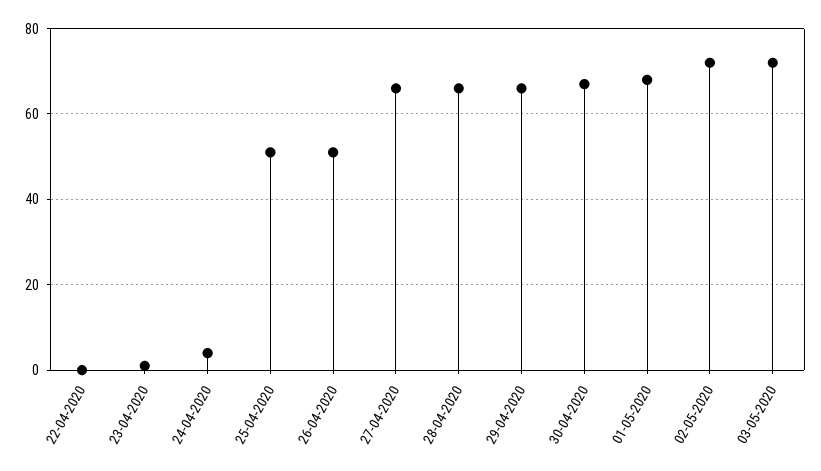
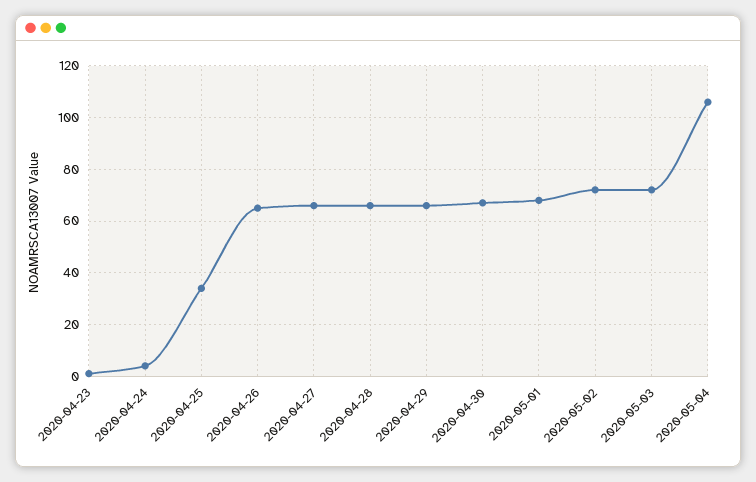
22-04-2020: 0 -> none
25-04-2020: 50 -> 35
26-04-2020: 50 -> 65
2020-05-04: none -> 105

